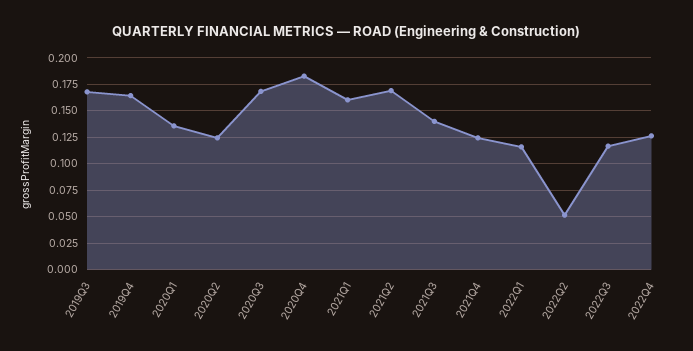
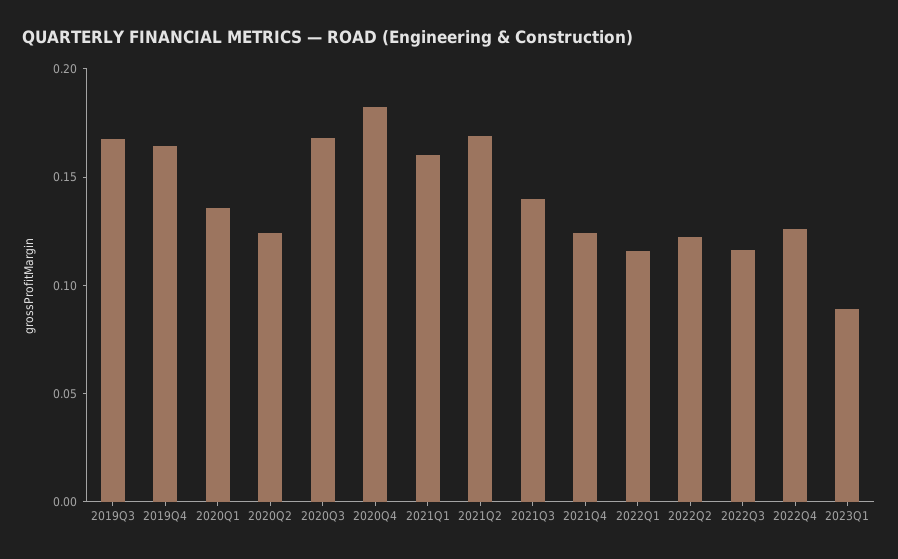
2022Q2: 0.05 -> 0.12
2023Q1: none -> 0.09

